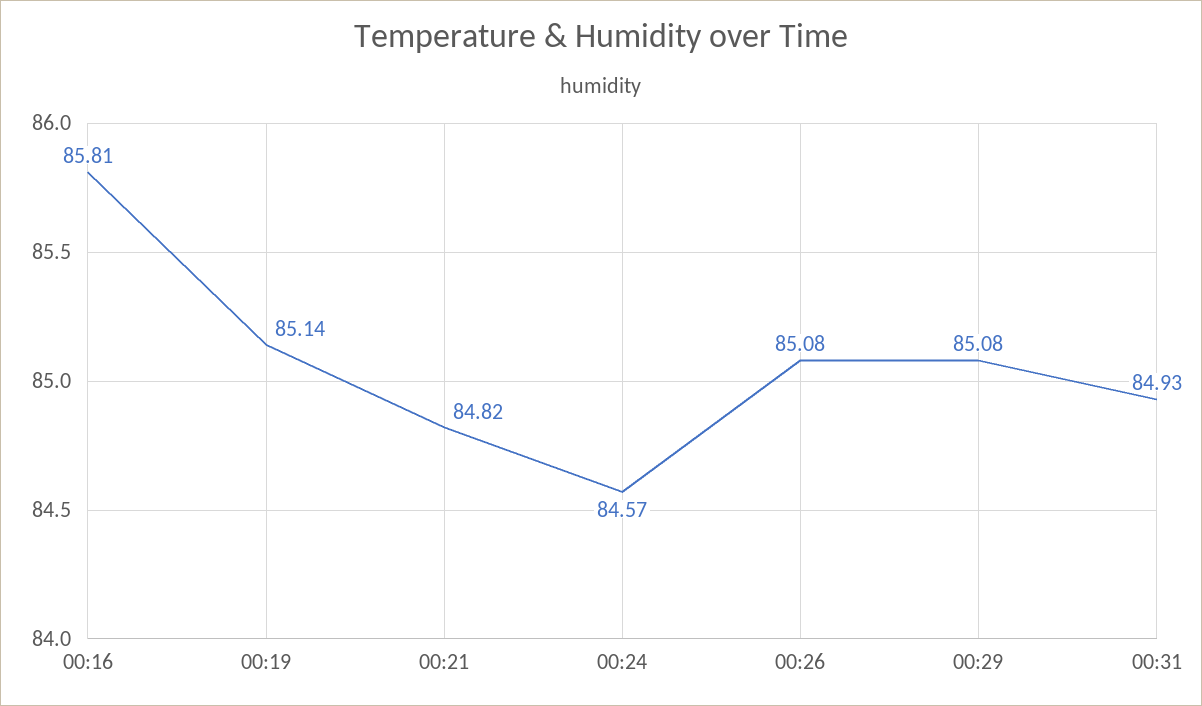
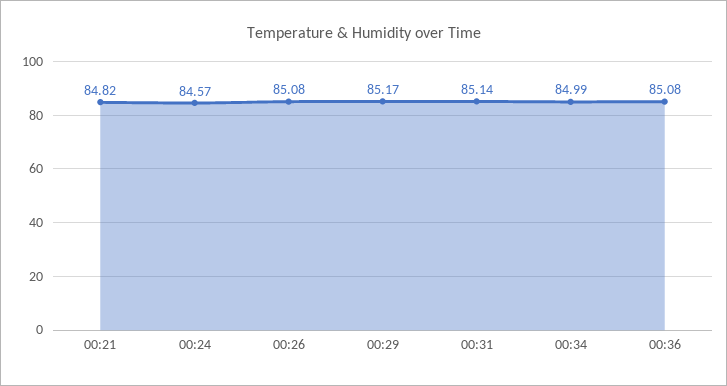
00:16: 85.81 -> none
00:19: 85.14 -> none
00:29: 85.08 -> 85.17
00:31: 84.93 -> 85.14
00:34: none -> 84.99
00:36: none -> 85.08

